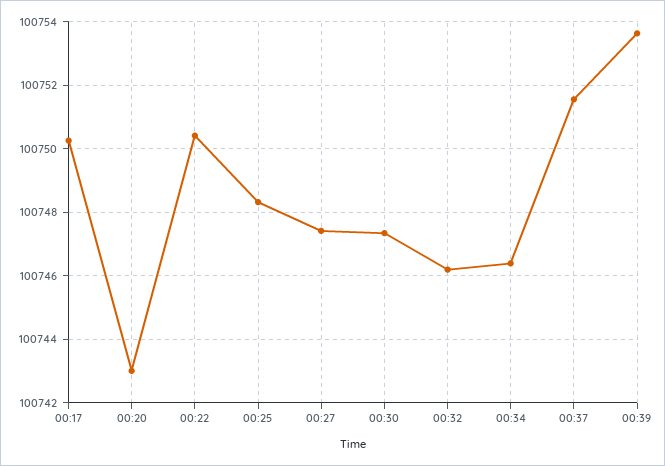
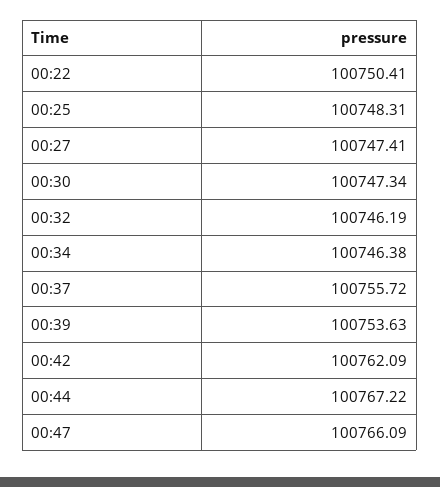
00:17: 100750.2 -> none
00:20: 100743 -> none
00:37: 100751.6 -> 100755.72
00:42: none -> 100762.09
00:44: none -> 100767.22
00:47: none -> 100766.09

